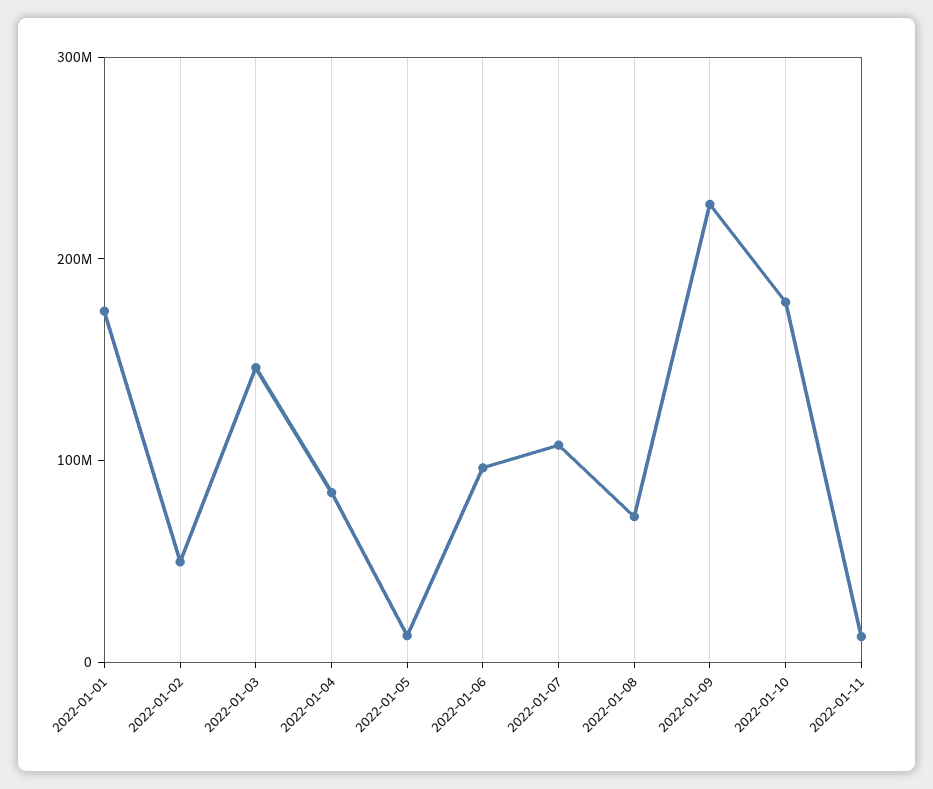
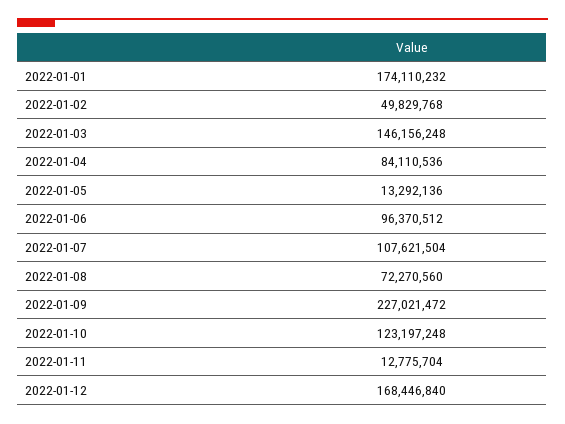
2022-01-10: 180000000 -> 123197248
2022-01-12: none -> 168446840

